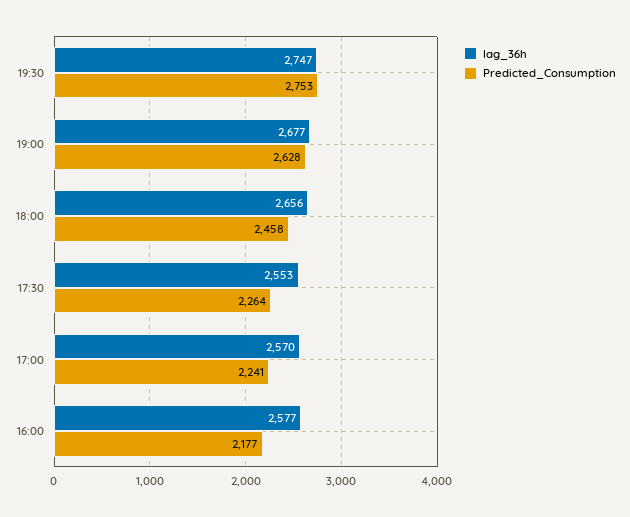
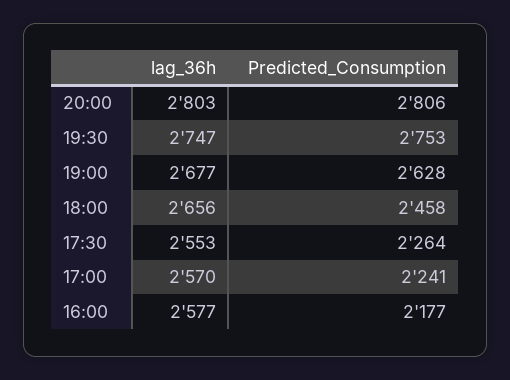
lag_36h, 20:00: none -> 2803
Predicted_Consumption, 20:00: none -> 2806

